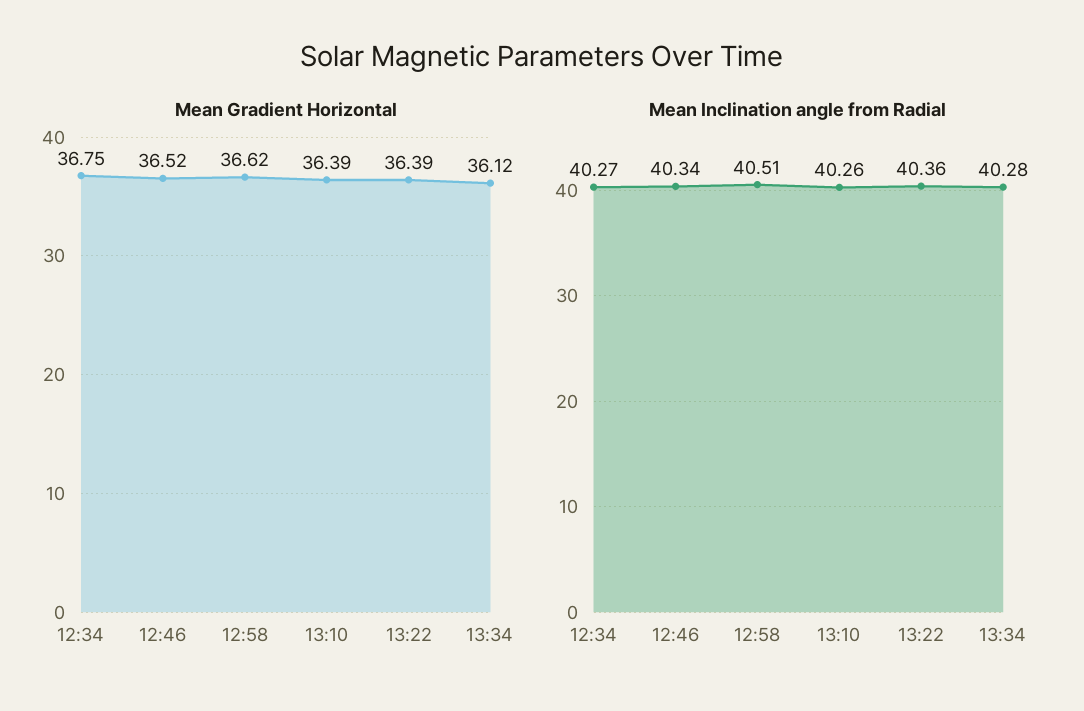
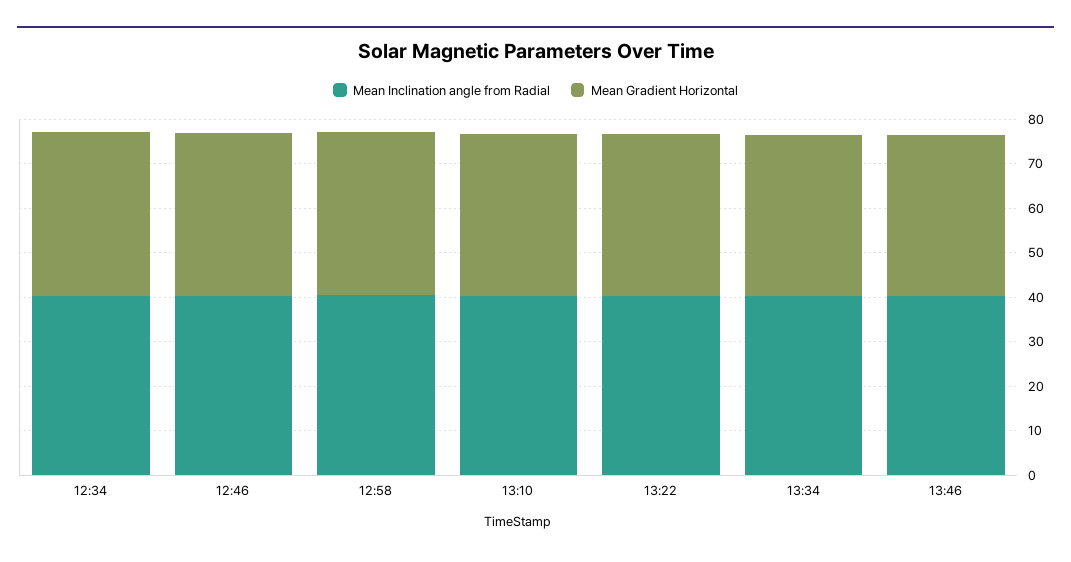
Mean Inclination angle from Radial, 13:46: none -> 40
Mean Gradient Horizontal, 13:46: none -> 36

